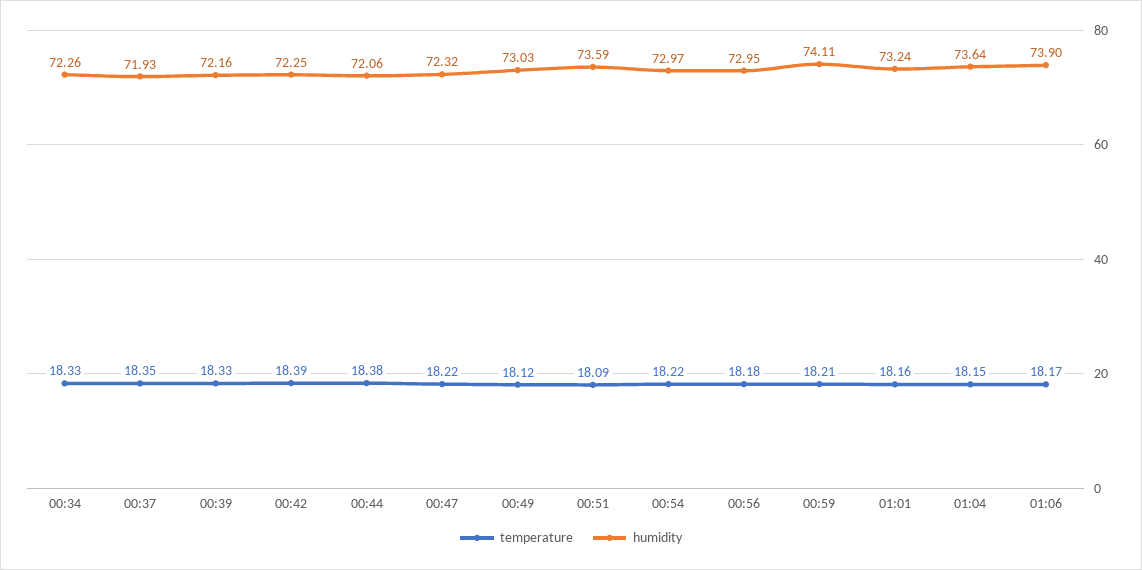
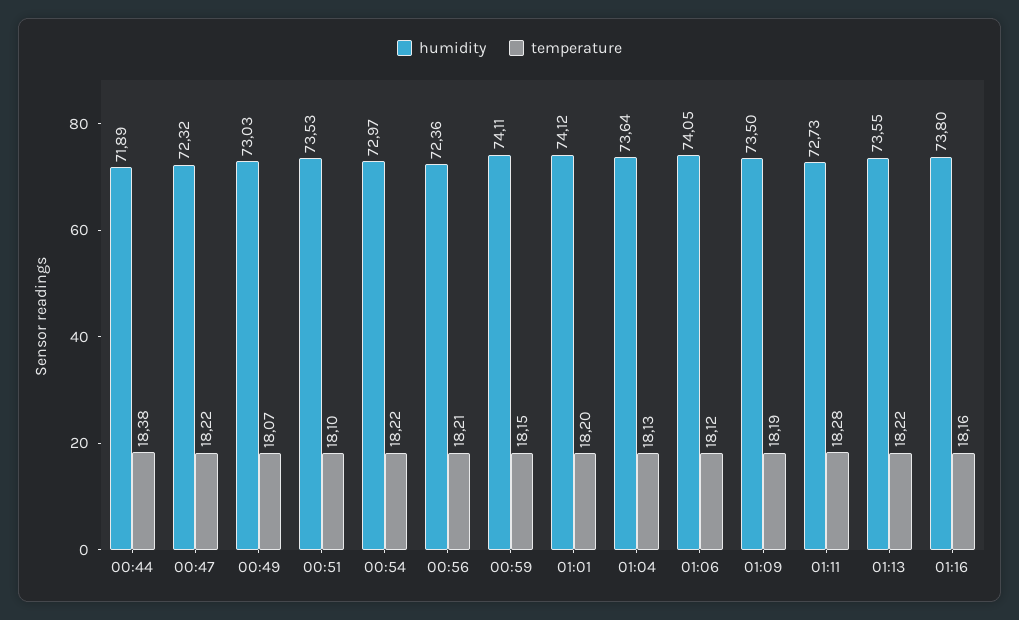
temperature, 00:34: 18.33 -> none
humidity, 00:34: 72.26 -> none
temperature, 00:37: 18.35 -> none
humidity, 00:37: 71.93 -> none
temperature, 00:39: 18.33 -> none
humidity, 00:39: 72.16 -> none
temperature, 00:42: 18.39 -> none
humidity, 00:42: 72.25 -> none
humidity, 00:44: 72.06 -> 71.89
temperature, 00:49: 18.12 -> 18.07
temperature, 00:51: 18.09 -> 18.1
humidity, 00:51: 73.59 -> 73.53
temperature, 00:56: 18.18 -> 18.21
humidity, 00:56: 72.95 -> 72.36
temperature, 00:59: 18.21 -> 18.15
temperature, 01:01: 18.16 -> 18.2
humidity, 01:01: 73.24 -> 74.12
temperature, 01:04: 18.15 -> 18.13
temperature, 01:06: 18.17 -> 18.12
humidity, 01:06: 73.9 -> 74.05
humidity, 01:09: none -> 73.5
temperature, 01:09: none -> 18.19
humidity, 01:11: none -> 72.73
temperature, 01:11: none -> 18.28
humidity, 01:13: none -> 73.55
temperature, 01:13: none -> 18.22
humidity, 01:16: none -> 73.8
temperature, 01:16: none -> 18.16

